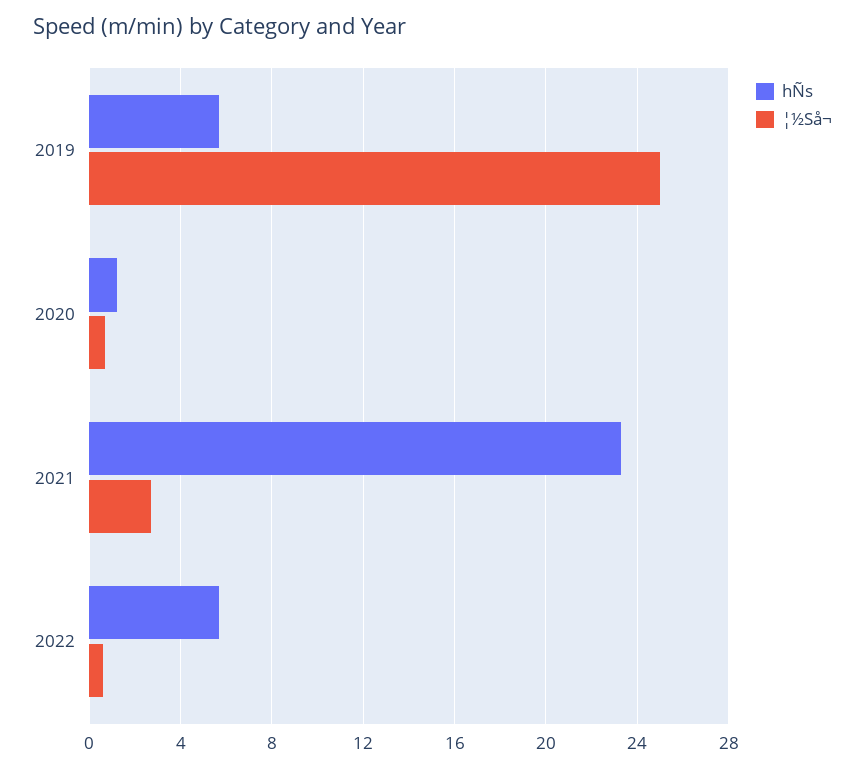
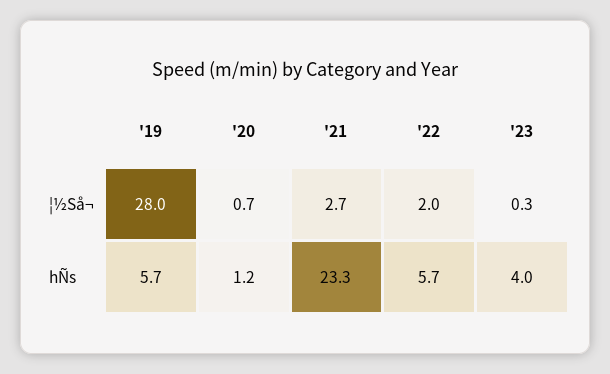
¦½Så¬, 2019: 25 -> 28
¦½Så¬, 2022: 0.5 -> 2
¦½Så¬, '23: none -> 0.3
hÑs, '23: none -> 4

